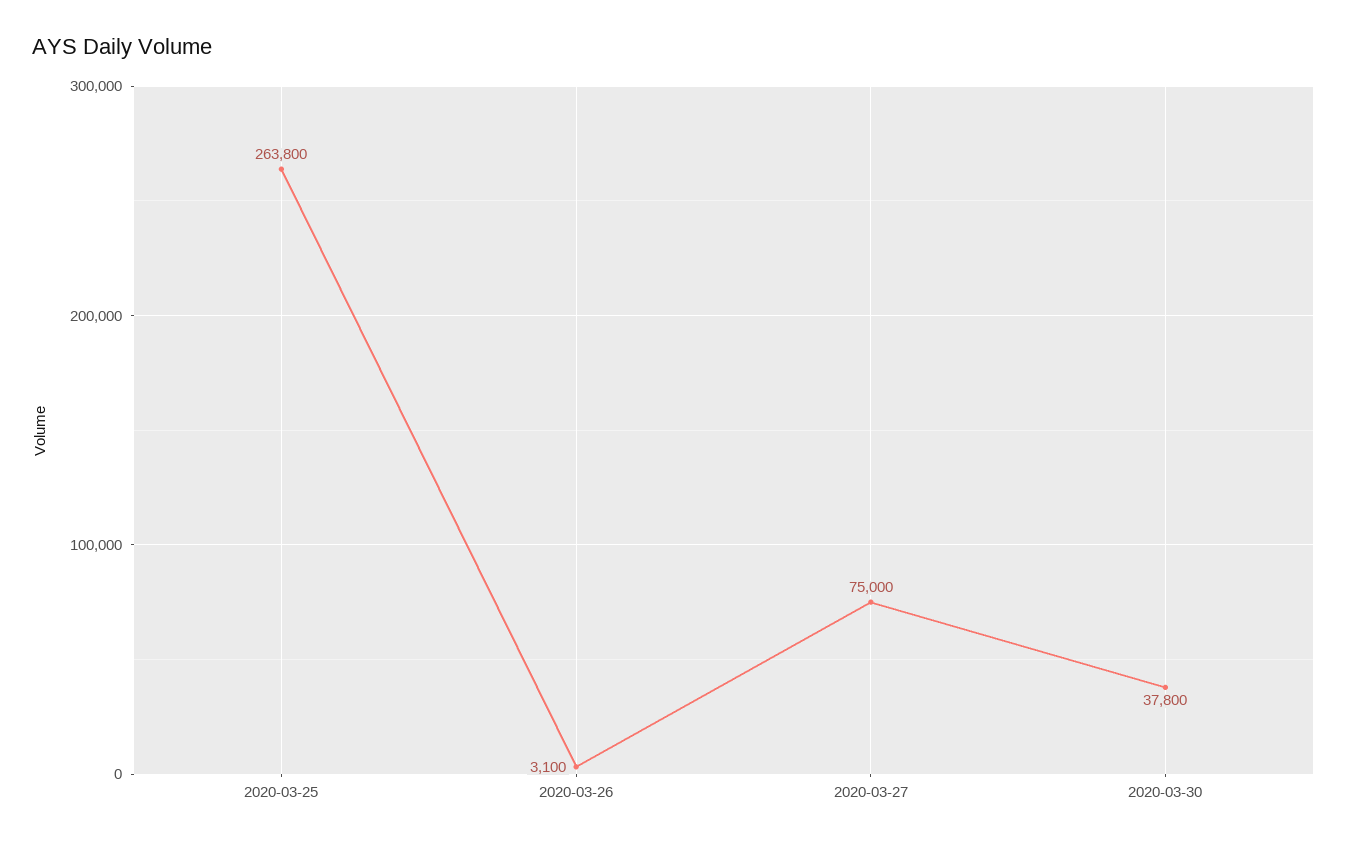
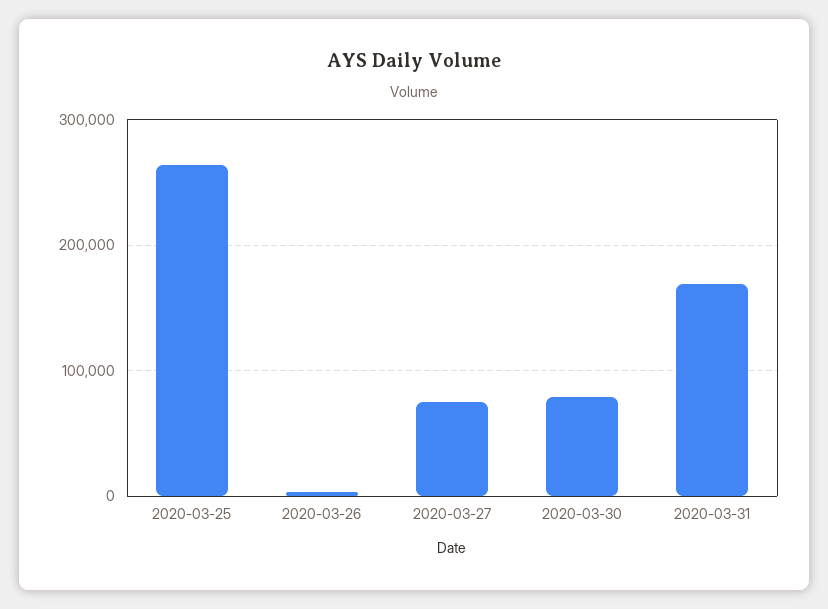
2020-03-30: 37800 -> 80000
2020-03-31: none -> 170000

